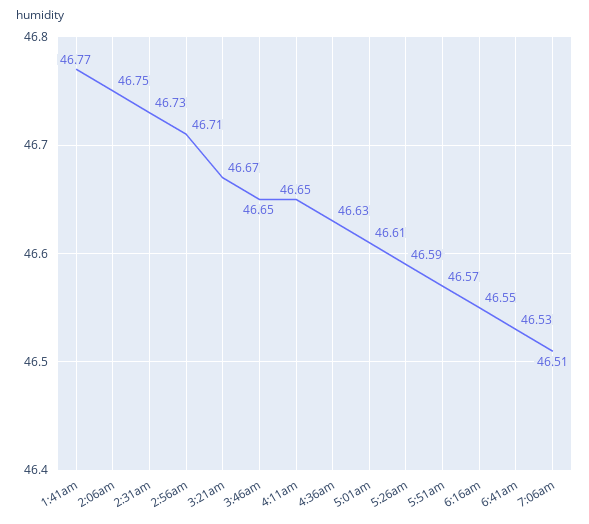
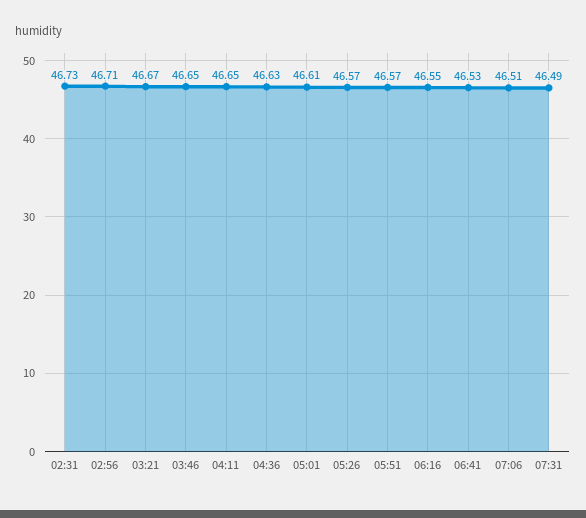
1:41am: 46.77 -> none
2:06am: 46.75 -> none
5:26am: 46.59 -> 46.57
07:31: none -> 46.49

